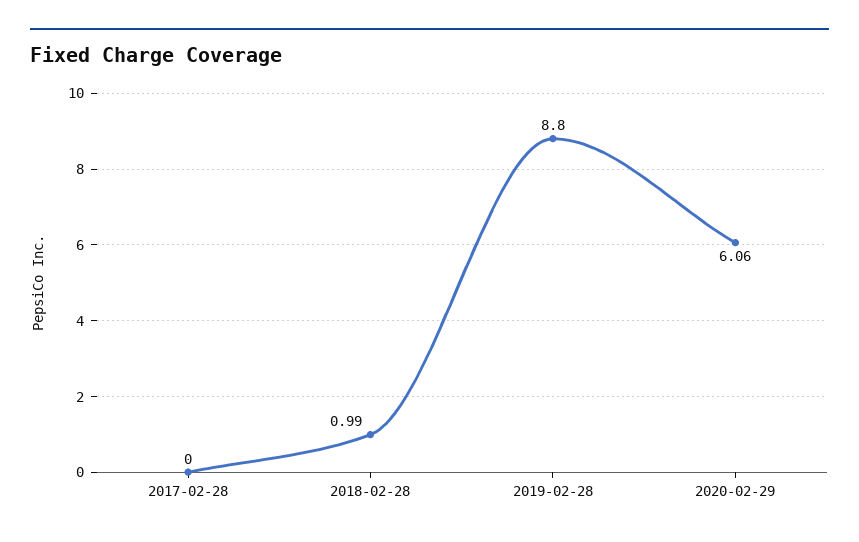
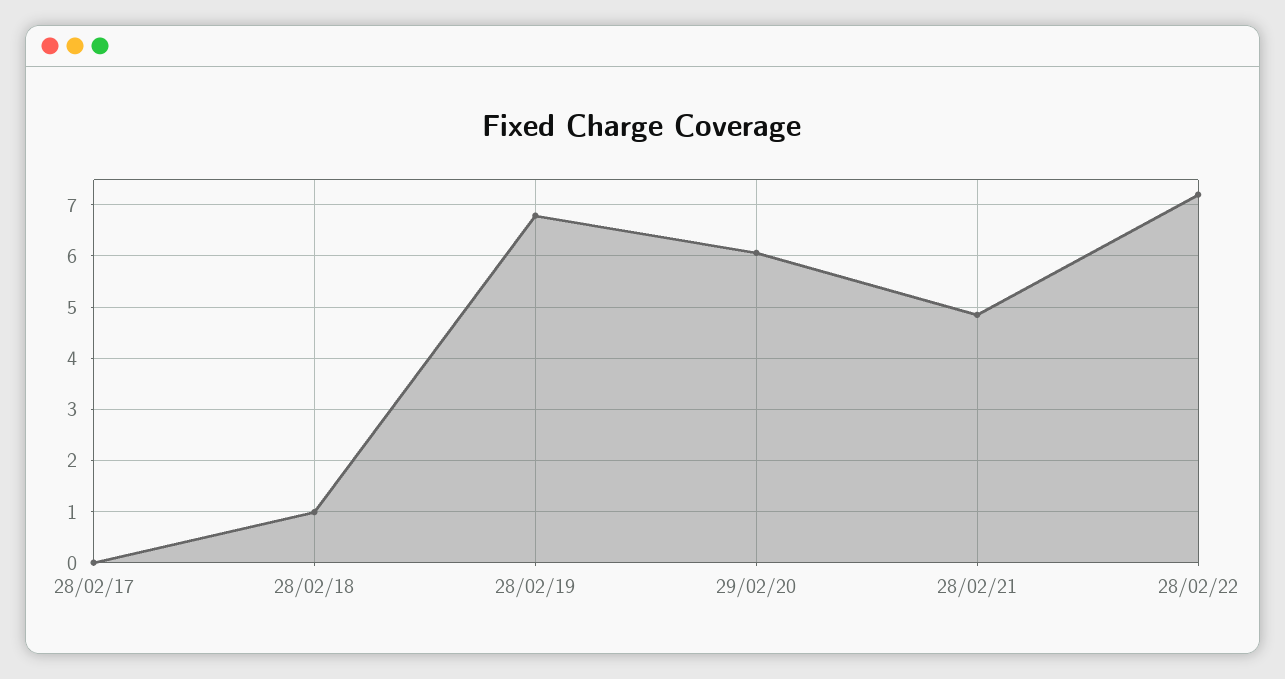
2019-02-28: 8.8 -> 6.8
28/02/21: none -> 4.8
28/02/22: none -> 7.2

